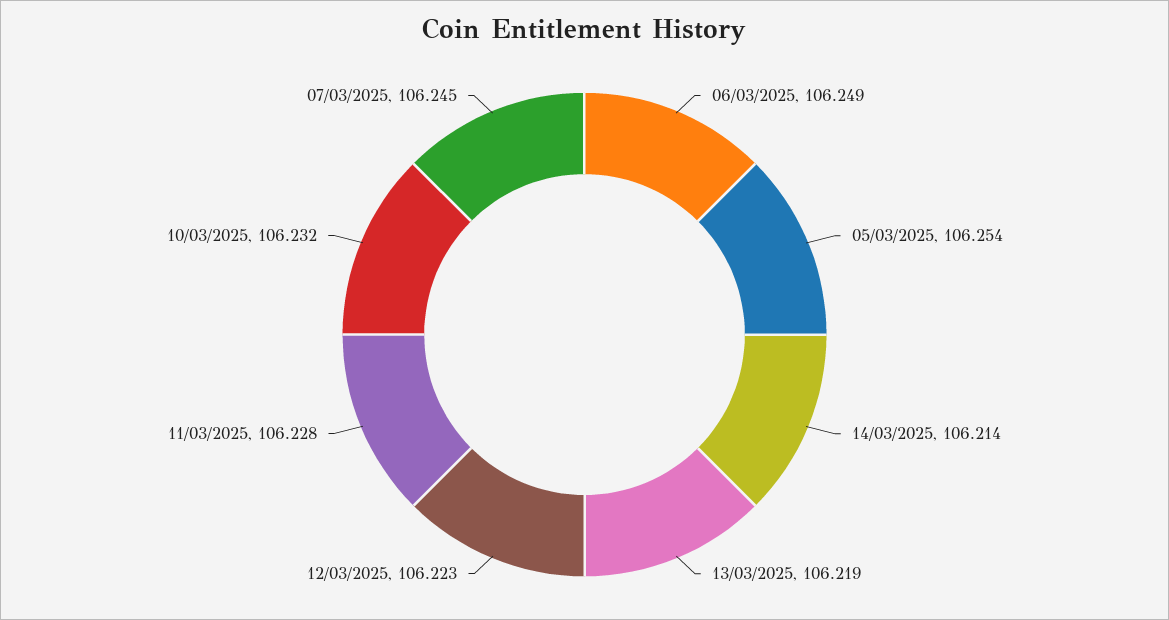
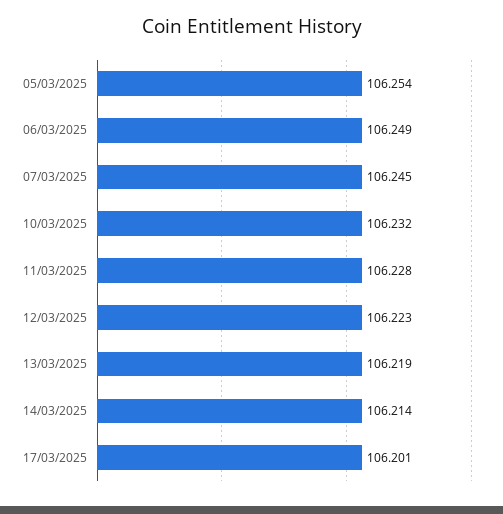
17/03/2025: none -> 106.201

